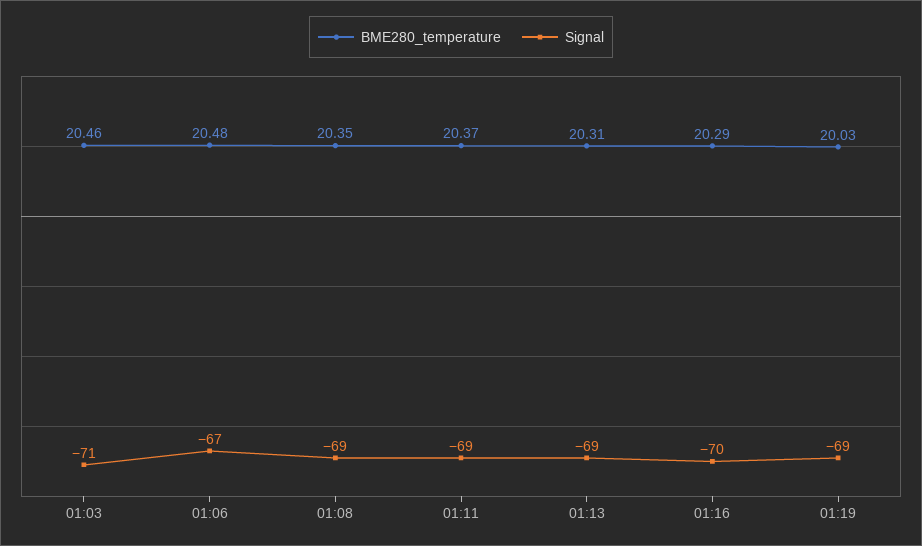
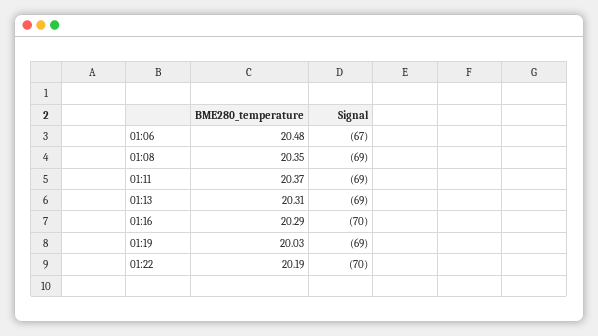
BME280_temperature, 01:03: 20.46 -> none
Signal, 01:03: -71 -> none
BME280_temperature, 01:22: none -> 20.19
Signal, 01:22: none -> -70

